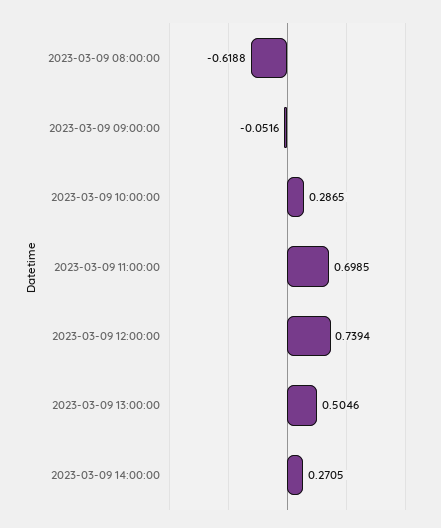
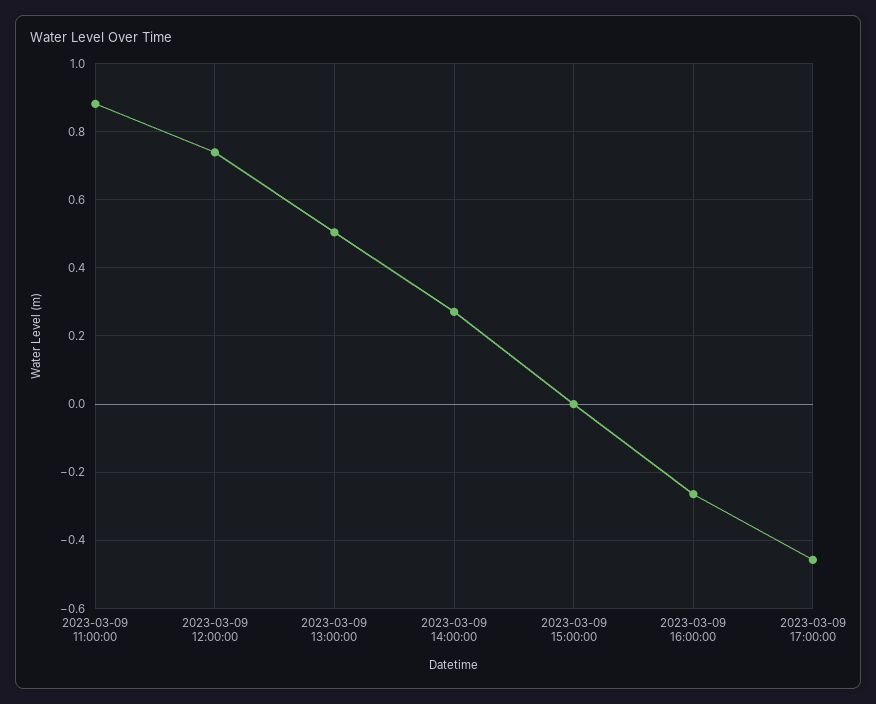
2023-03-09 08:00:00: -0.6188 -> none
2023-03-09 09:00:00: -0.0516 -> none
2023-03-09 10:00:00: 0.2865 -> none
2023-03-09 11:00:00: 0.6985 -> 0.88
2023-03-09 15:00:00: none -> 0
2023-03-09 16:00:00: none -> -0.26
2023-03-09 17:00:00: none -> -0.46

